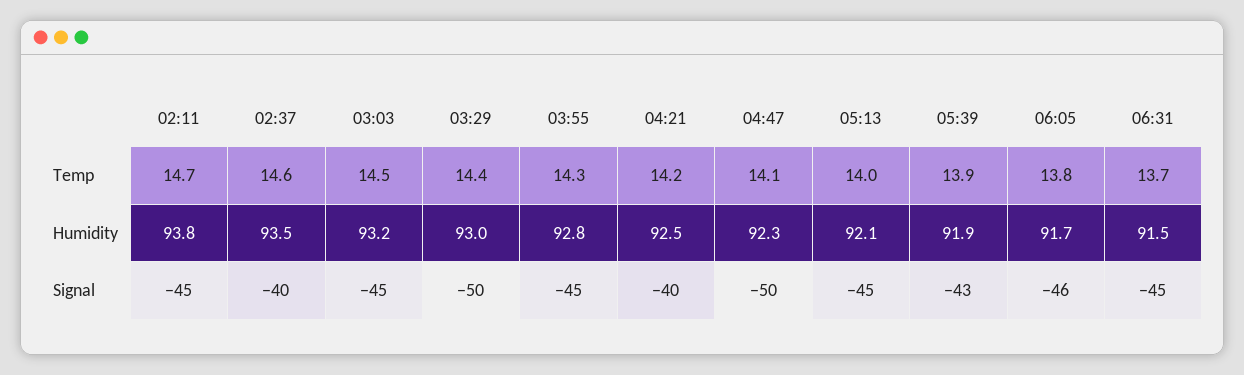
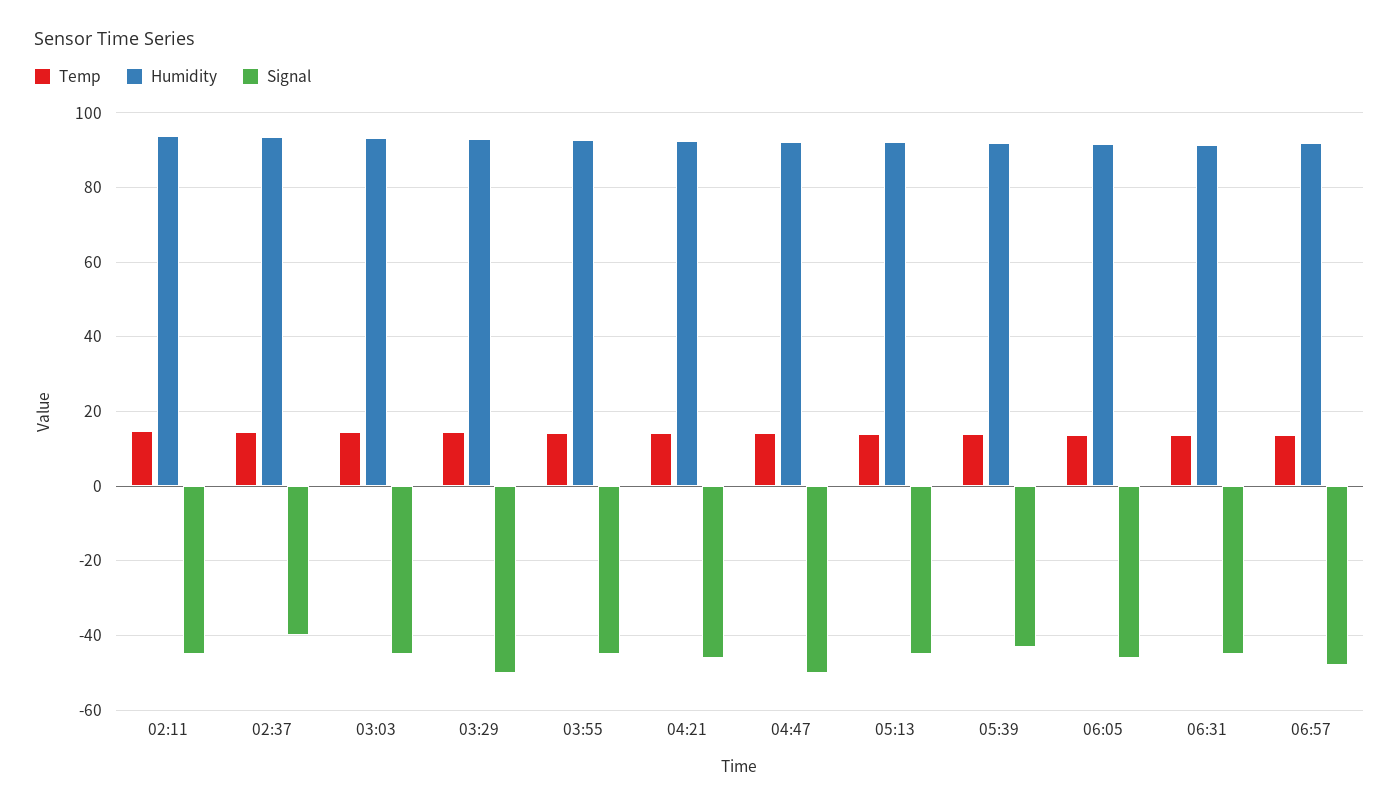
Signal, 04:21: -40 -> -46
Temp, 06:57: none -> 14
Humidity, 06:57: none -> 92
Signal, 06:57: none -> -48

